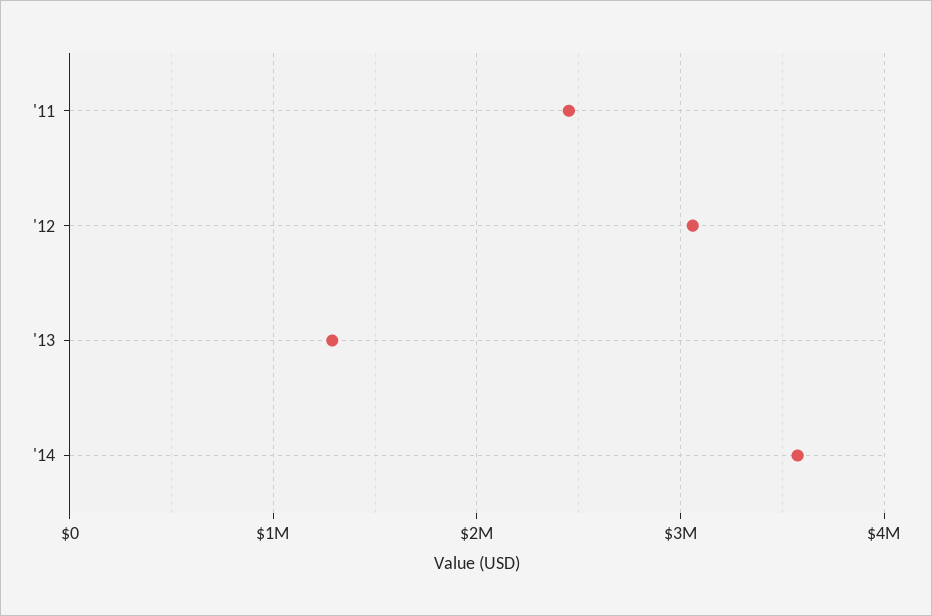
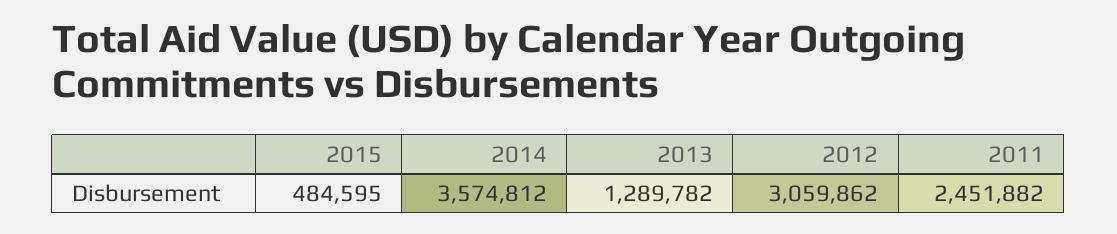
2015: none -> 484595

